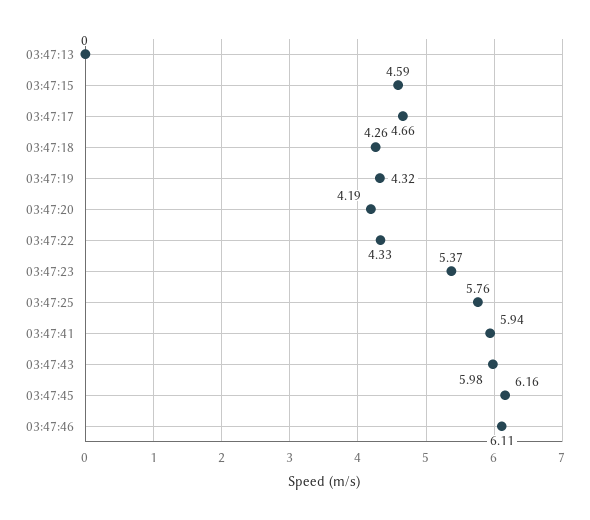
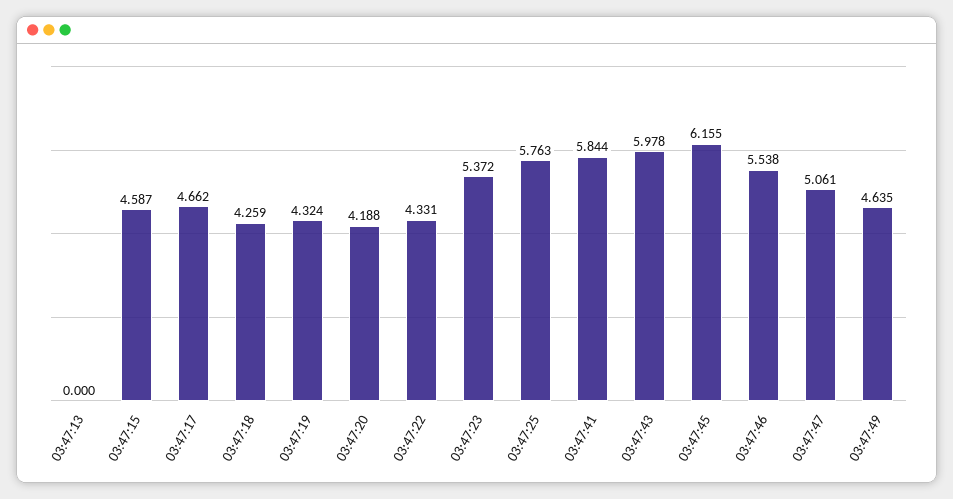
03:47:41: 5.94 -> 5.844
03:47:46: 6.11 -> 5.538
03:47:47: none -> 5.061
03:47:49: none -> 4.635

